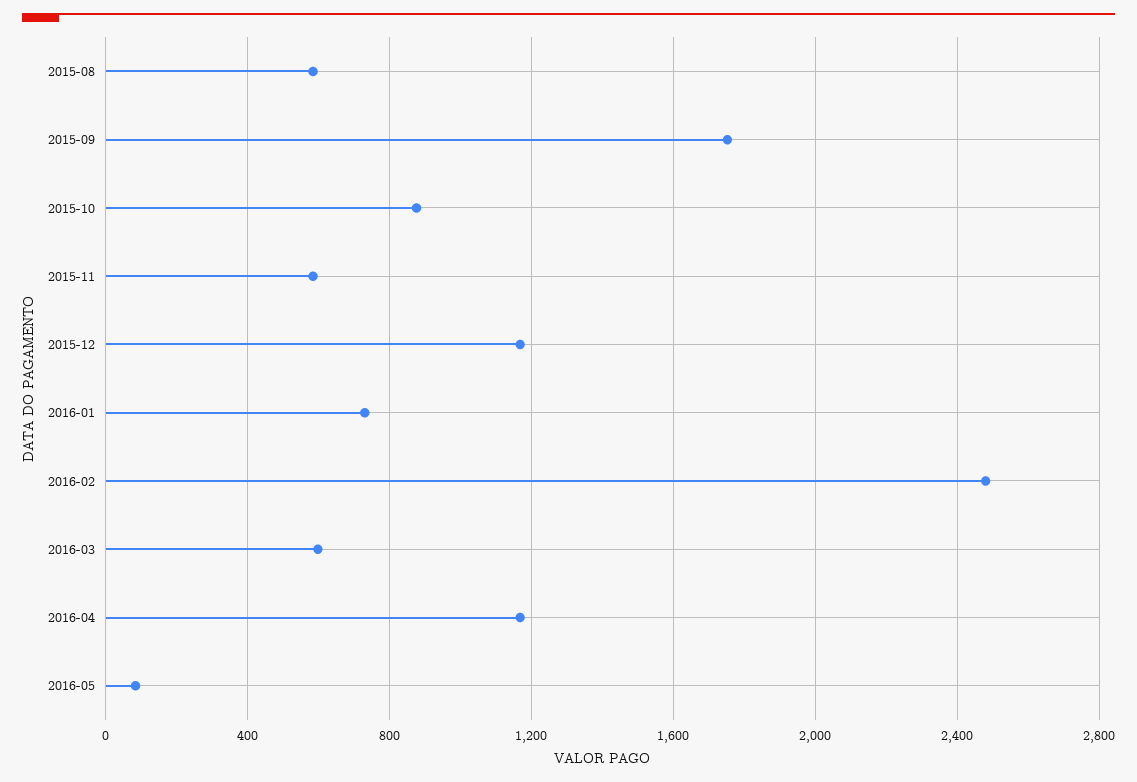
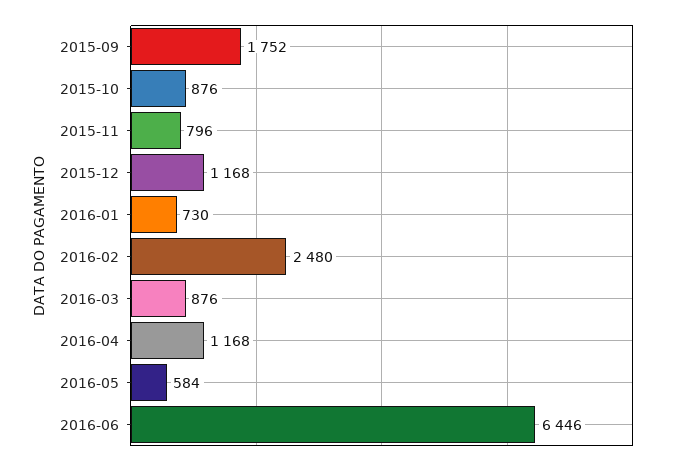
2015-08: 600 -> none
2015-11: 600 -> 796
2016-03: 600 -> 876
2016-05: 100 -> 584
2016-06: none -> 6446

